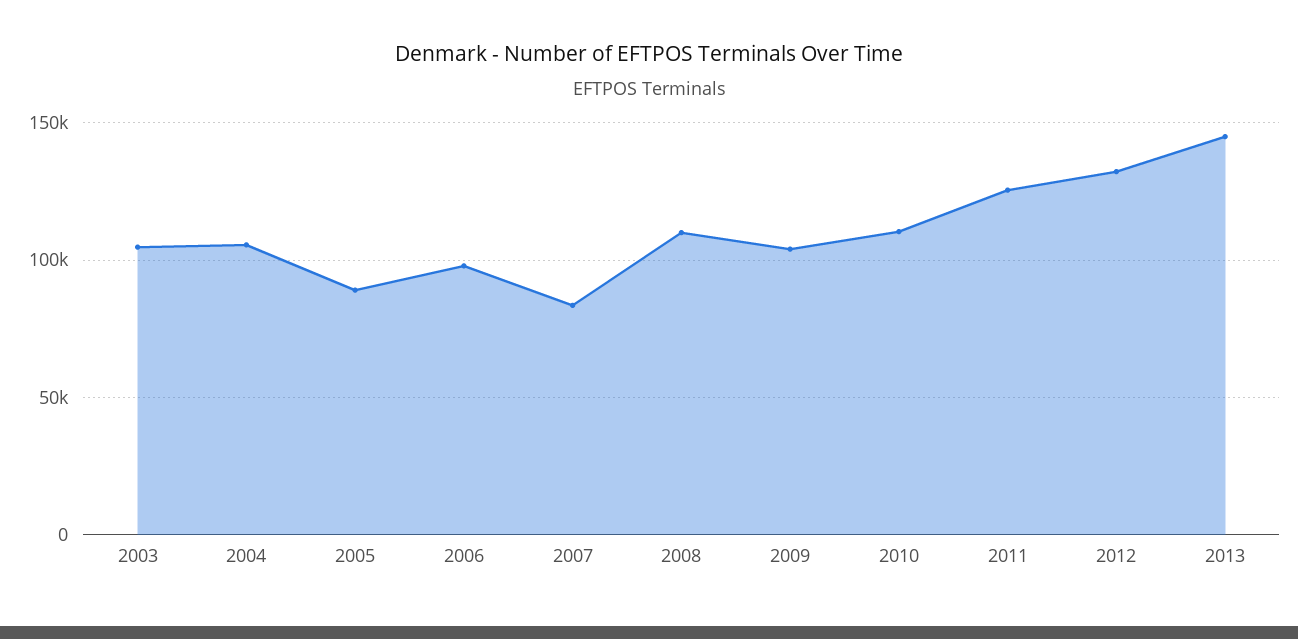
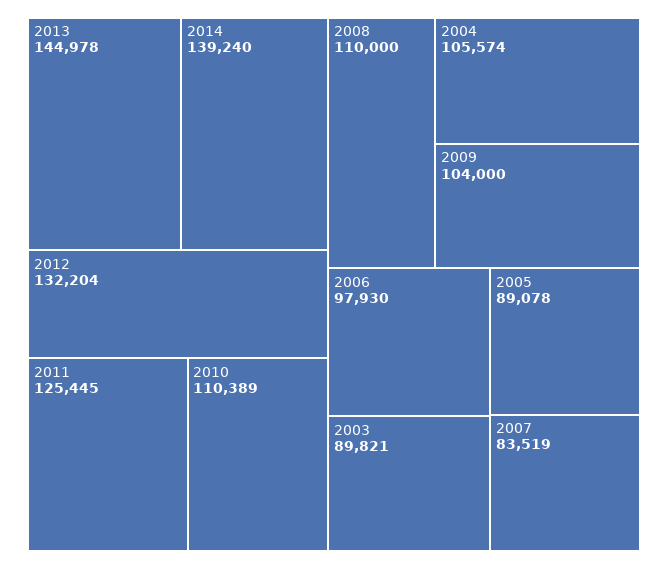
2003: 105000 -> 89821
2014: none -> 139240

